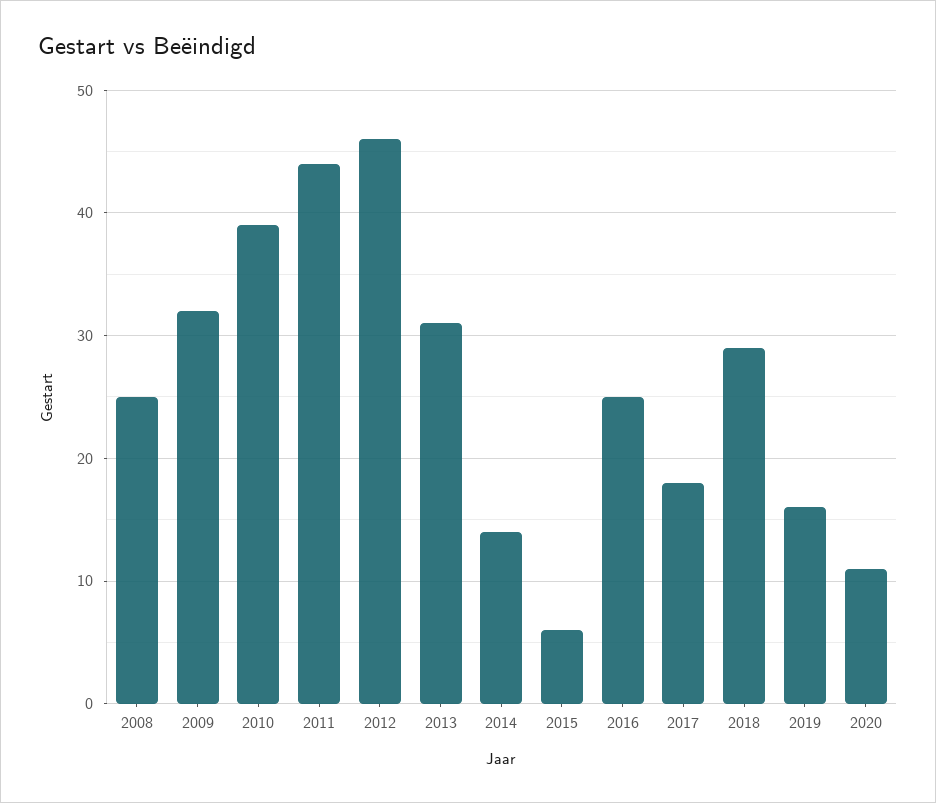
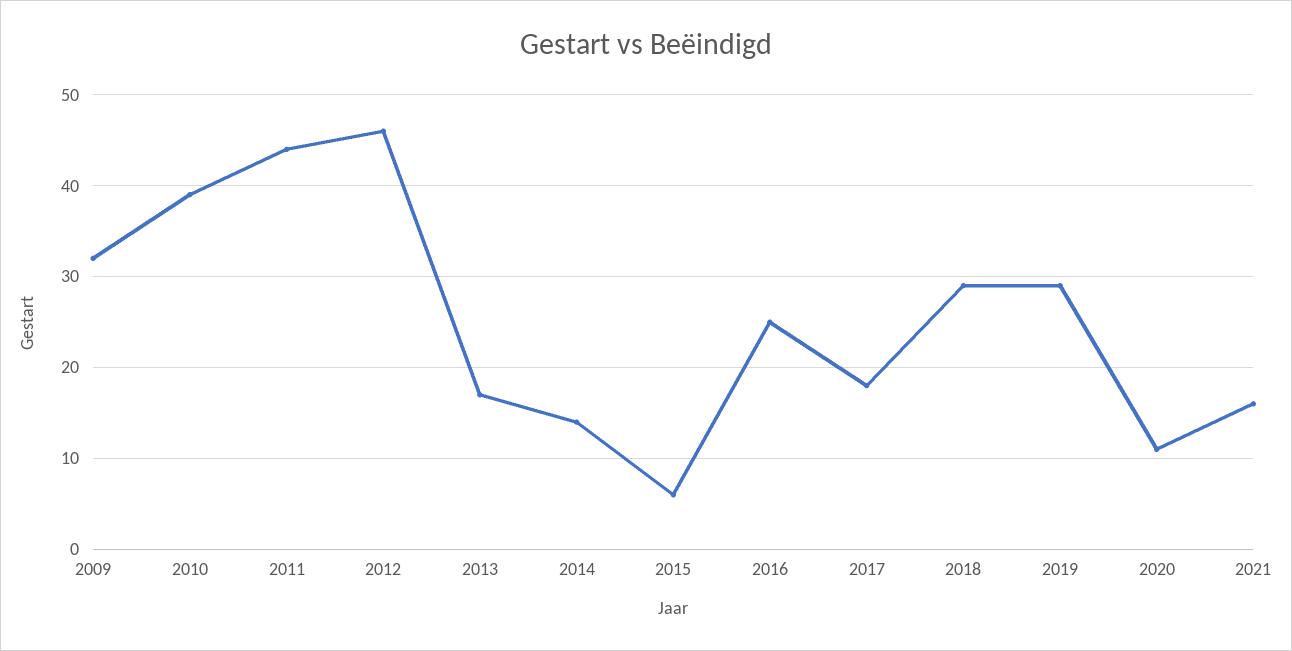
2008: 25 -> none
2013: 31 -> 17
2019: 16 -> 29
2021: none -> 16

